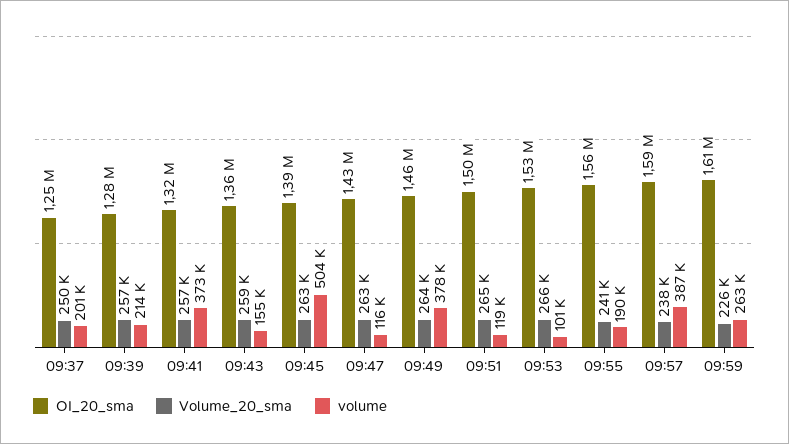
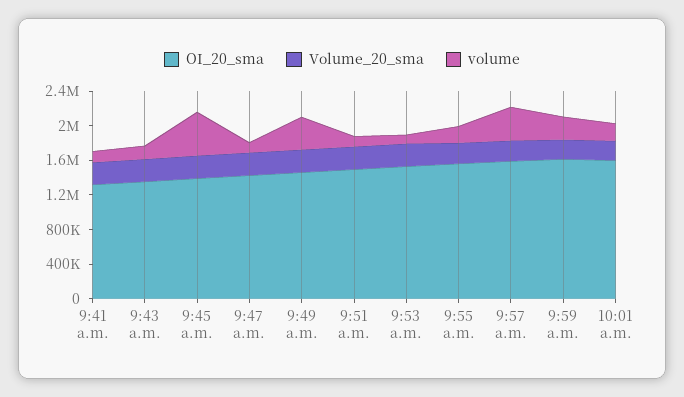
OI_20_sma, 09:37: 1250000 -> none
Volume_20_sma, 09:37: 250000 -> none
volume, 09:37: 201000 -> none
OI_20_sma, 09:39: 1280000 -> none
Volume_20_sma, 09:39: 257000 -> none
volume, 09:39: 214000 -> none
volume, 09:41: 373000 -> 100000
OI_20_sma, 10:01 a.m.: none -> 1600000
Volume_20_sma, 10:01 a.m.: none -> 200000
volume, 10:01 a.m.: none -> 200000

